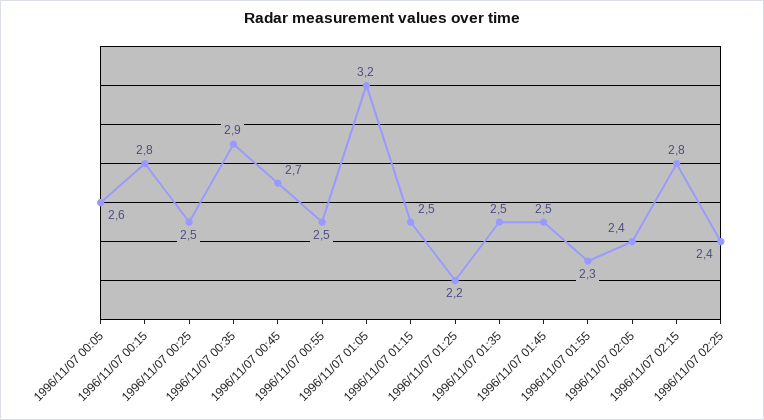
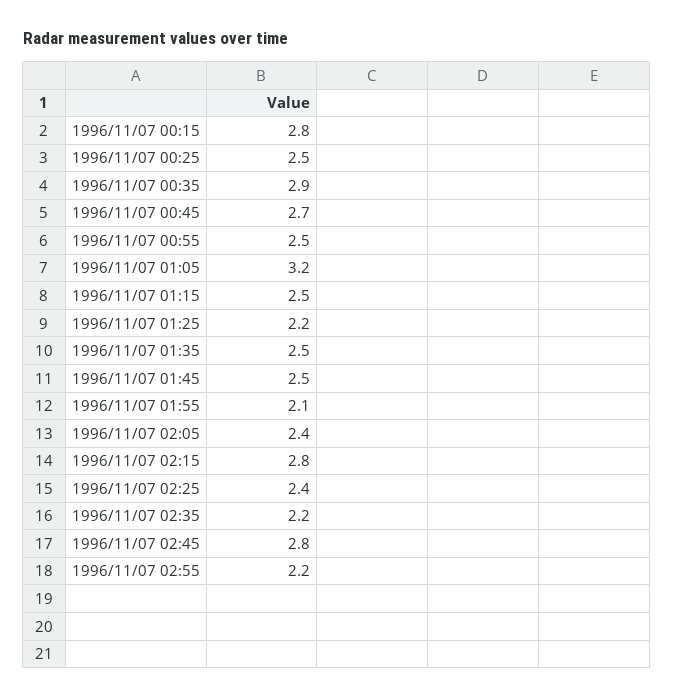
1996/11/07 00:05: 2.6 -> none
1996/11/07 01:55: 2.3 -> 2.1
1996/11/07 02:35: none -> 2.2
1996/11/07 02:45: none -> 2.8
1996/11/07 02:55: none -> 2.2

